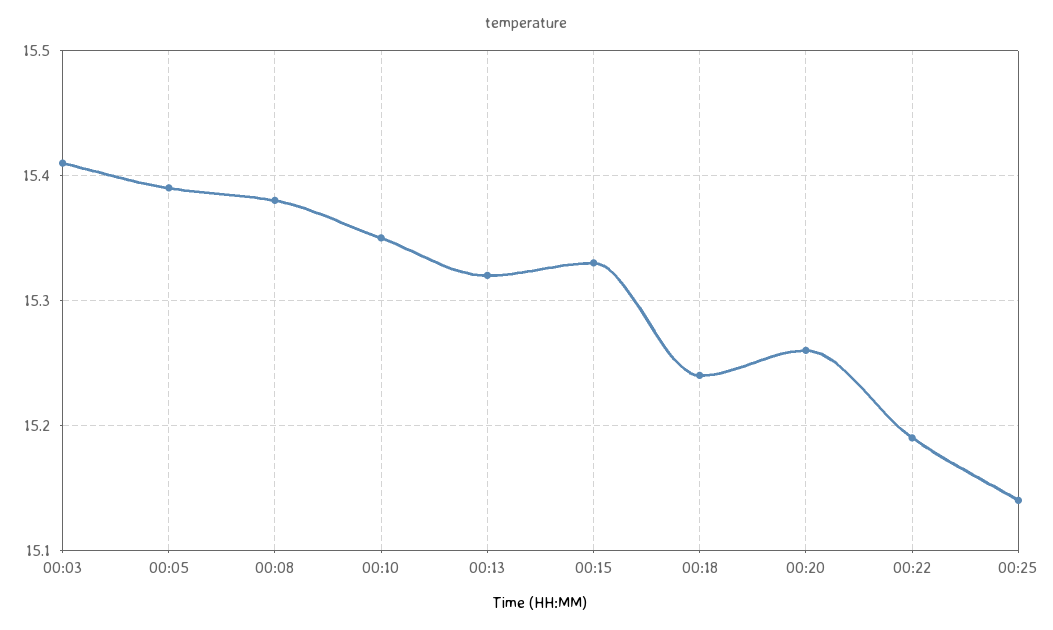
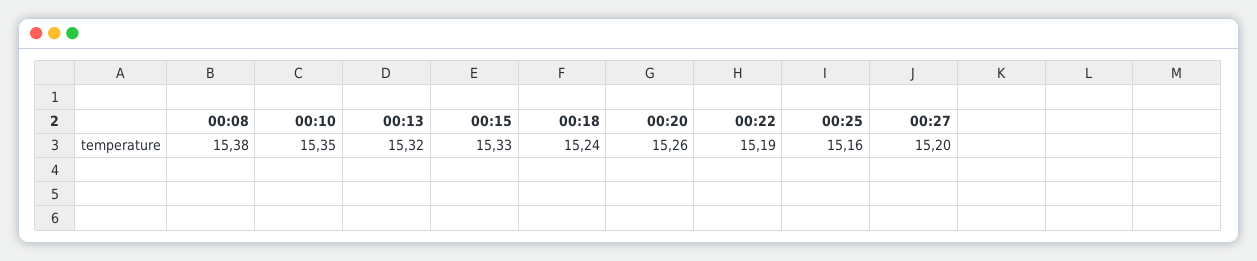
00:03: 15.41 -> none
00:05: 15.39 -> none
00:25: 15.14 -> 15.16
00:27: none -> 15.2

